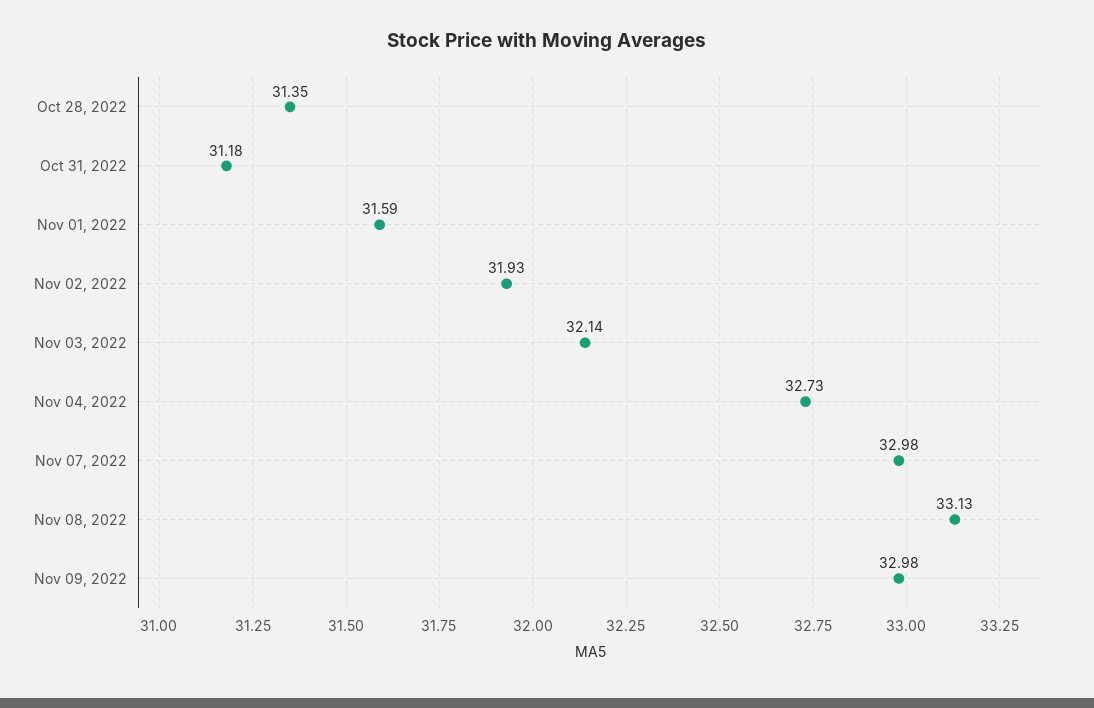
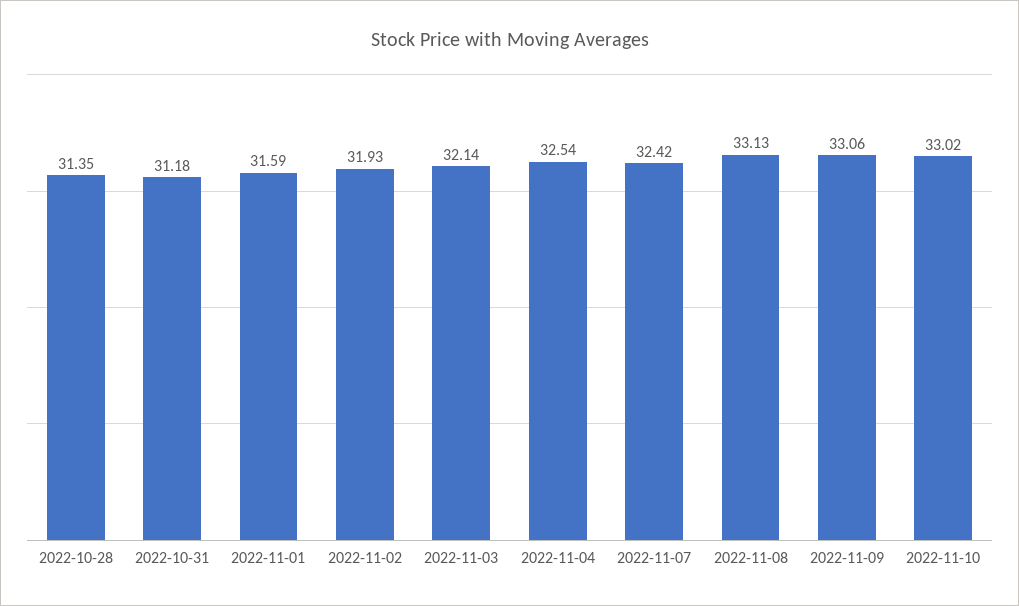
Nov 04, 2022: 32.73 -> 32.54
Nov 07, 2022: 32.98 -> 32.42
Nov 09, 2022: 32.98 -> 33.06
2022-11-10: none -> 33.02

